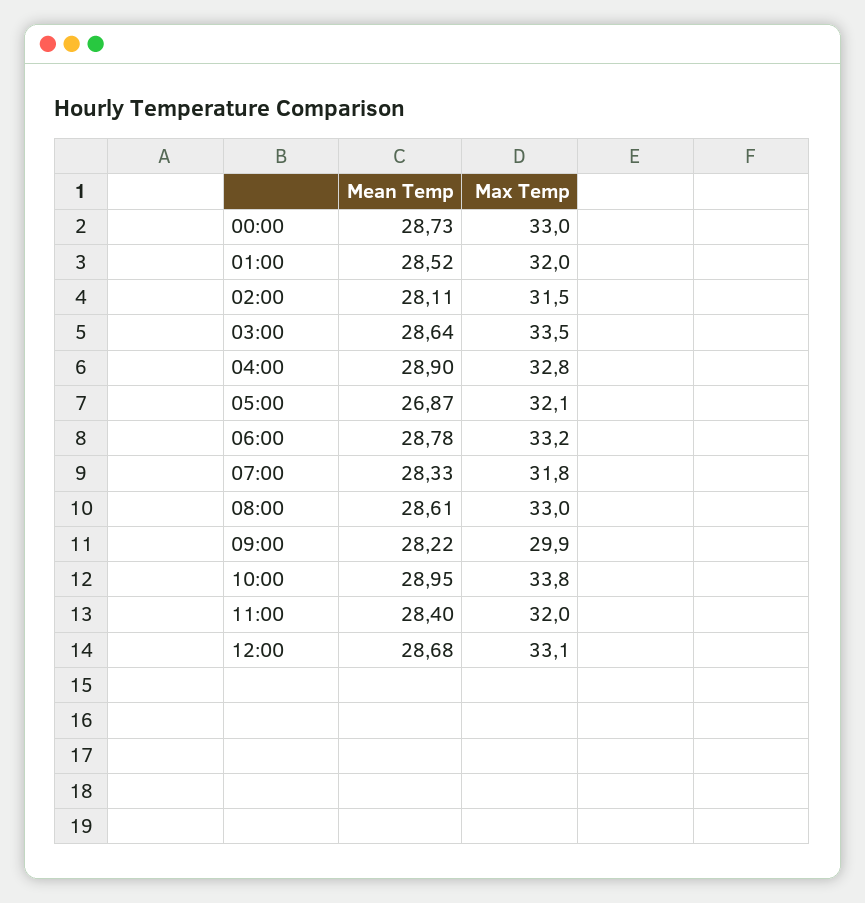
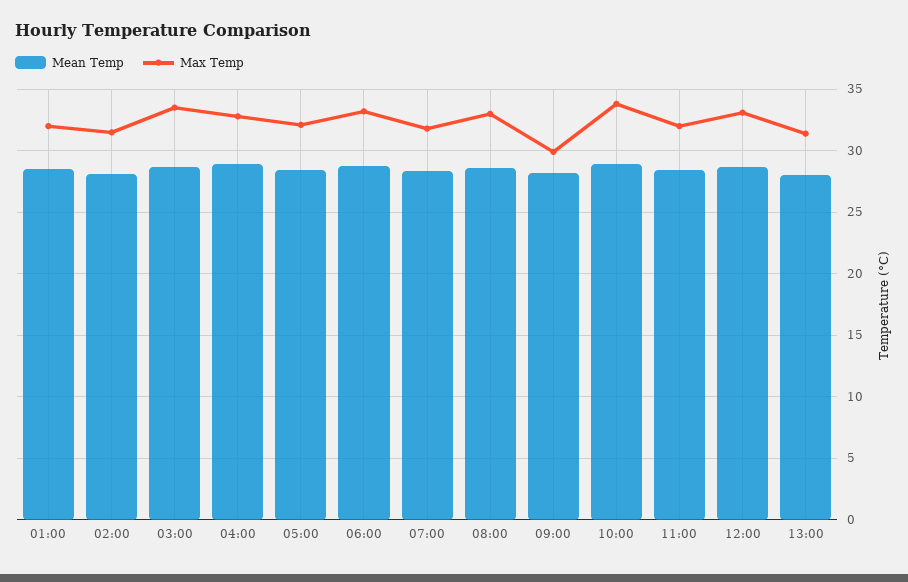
Mean Temp, 00:00: 28.73 -> none
Max Temp, 00:00: 33 -> none
Mean Temp, 05:00: 26.87 -> 28.5
Mean Temp, 13:00: none -> 28
Max Temp, 13:00: none -> 31.5

